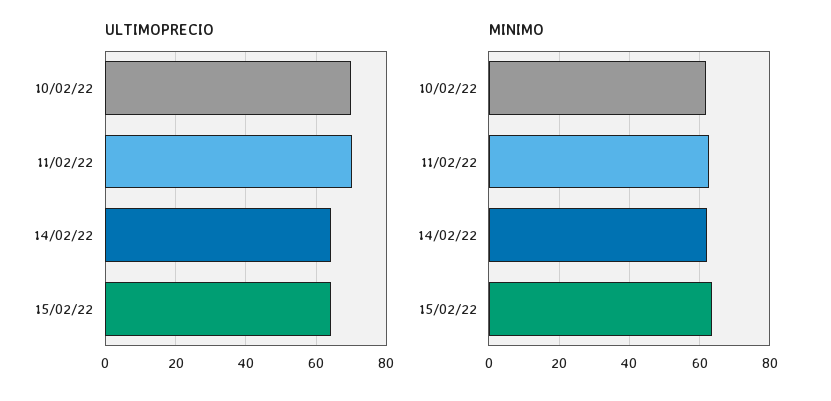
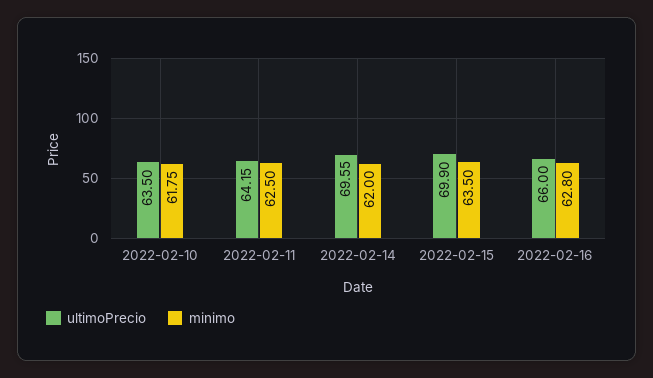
ULTIMOPRECIO, 10/02/22: 70 -> 63.5
ULTIMOPRECIO, 11/02/22: 70 -> 64.15
ULTIMOPRECIO, 14/02/22: 64 -> 69.55
ULTIMOPRECIO, 15/02/22: 64 -> 69.9
ULTIMOPRECIO, 2022-02-16: none -> 66
MINIMO, 2022-02-16: none -> 62.8

